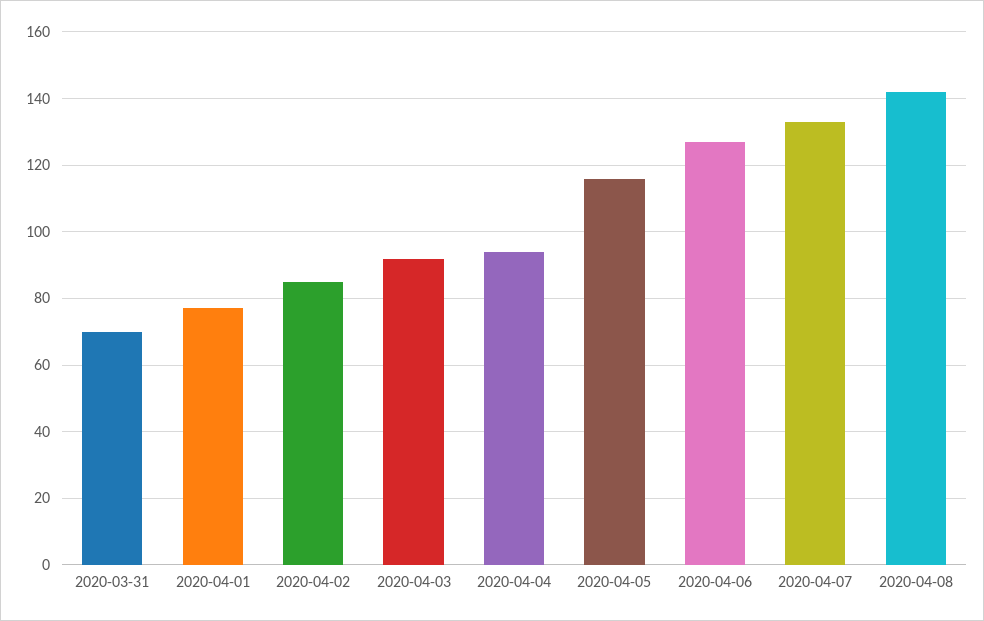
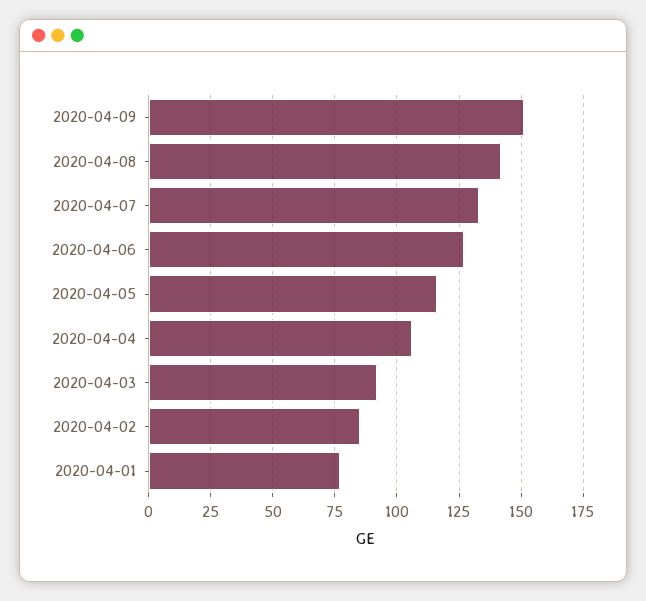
2020-03-31: 70 -> none
2020-04-04: 95 -> 105
2020-04-09: none -> 150

